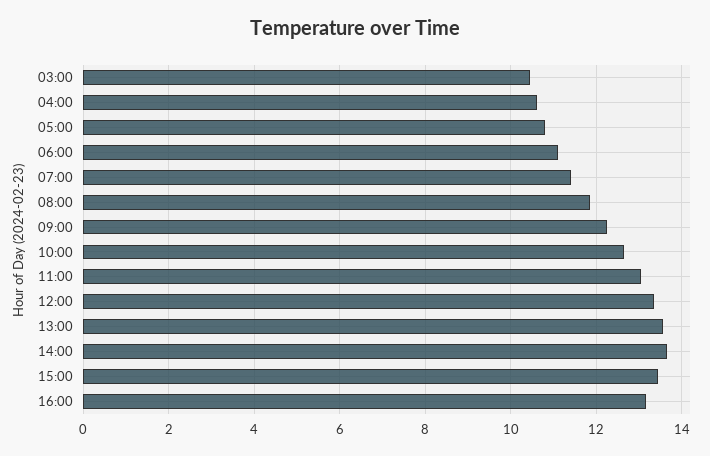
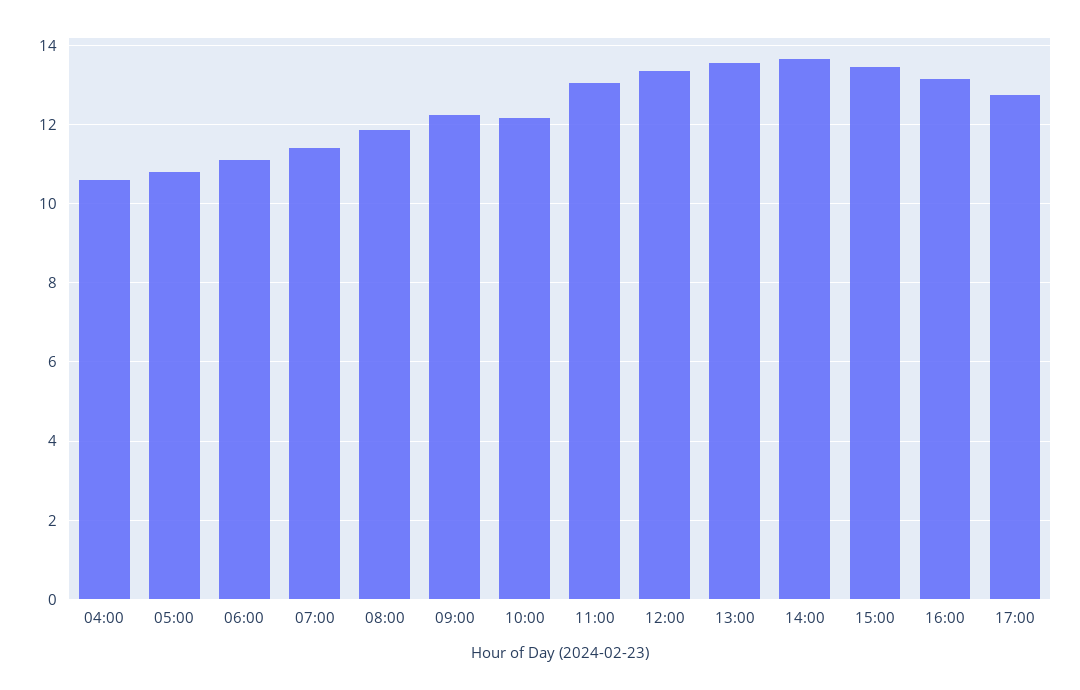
03:00: 10.4 -> none
10:00: 12.6 -> 12.2
17:00: none -> 12.8

